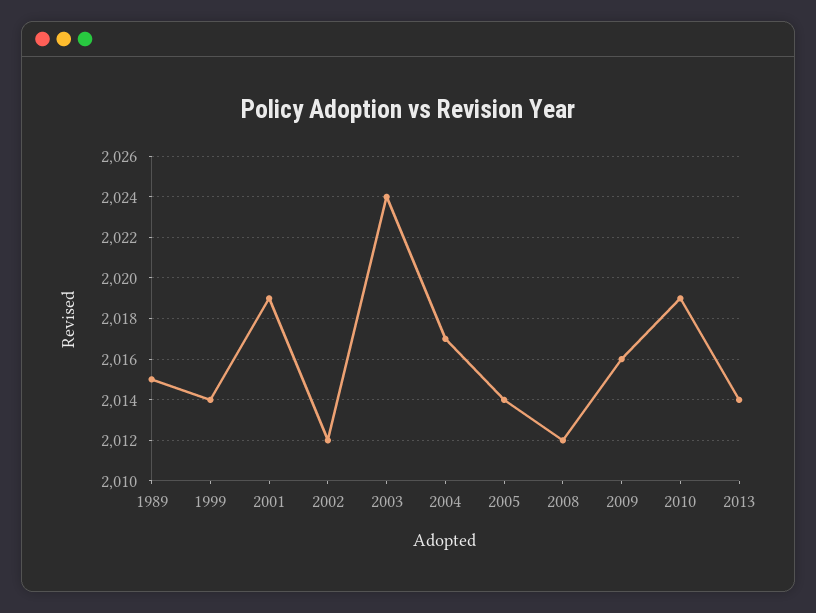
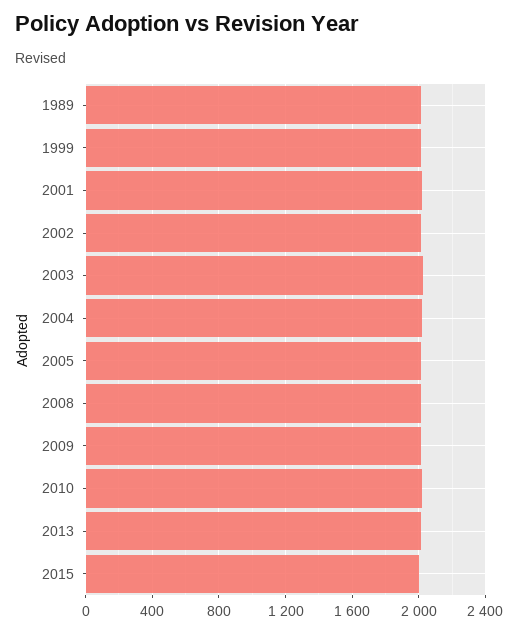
2015: none -> 2000

